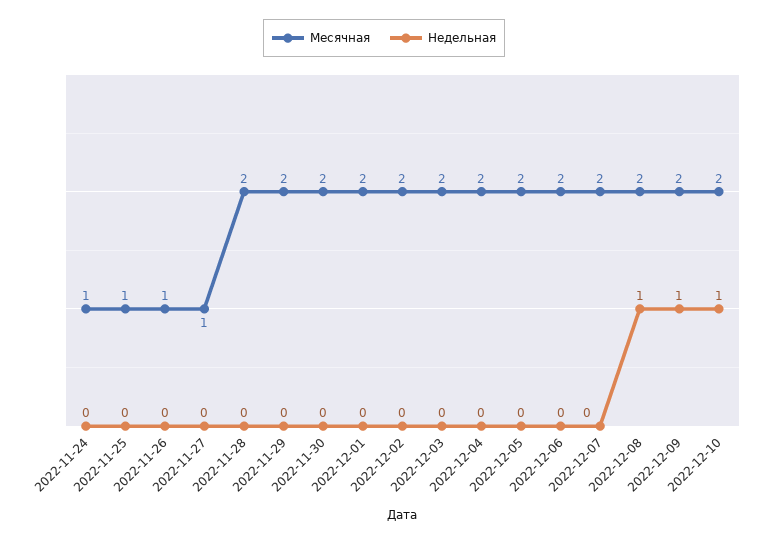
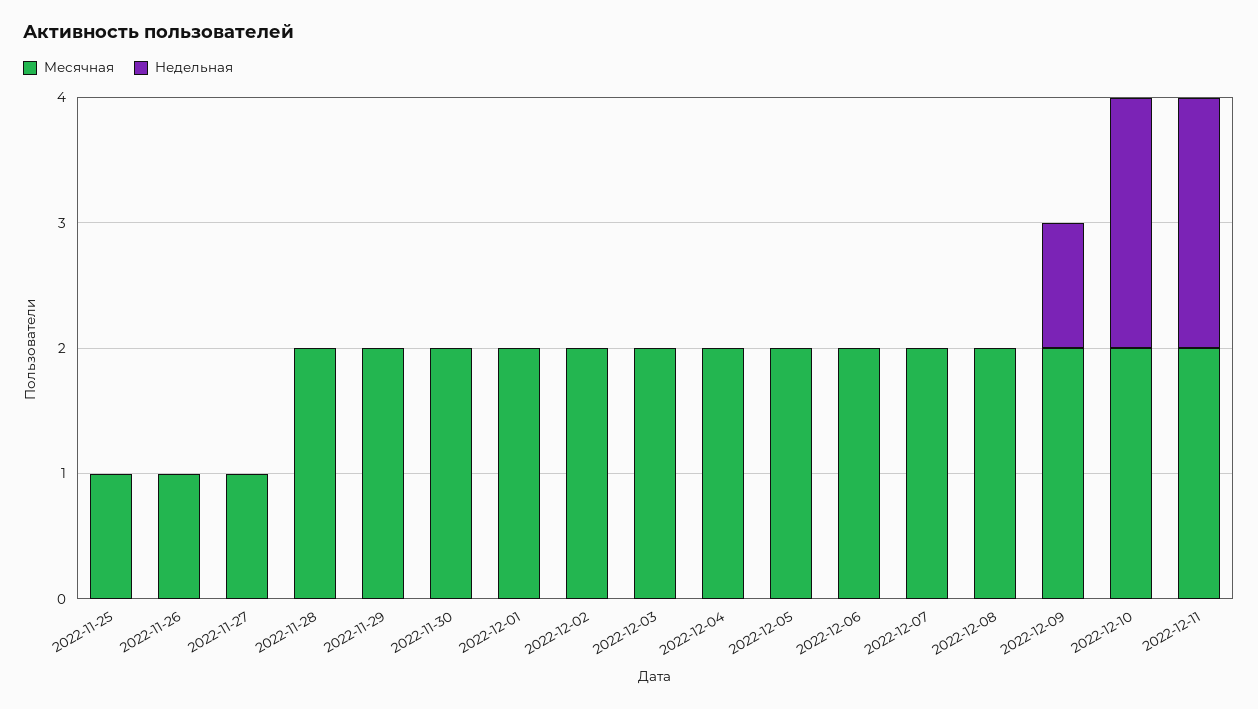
Месячная, 2022-11-24: 1 -> none
Недельная, 2022-11-24: 0 -> none
Недельная, 2022-12-08: 1 -> 0
Недельная, 2022-12-10: 1 -> 2
Месячная, 2022-12-11: none -> 2
Недельная, 2022-12-11: none -> 2

